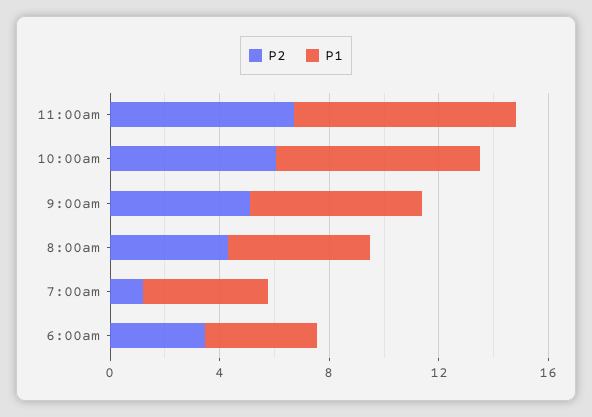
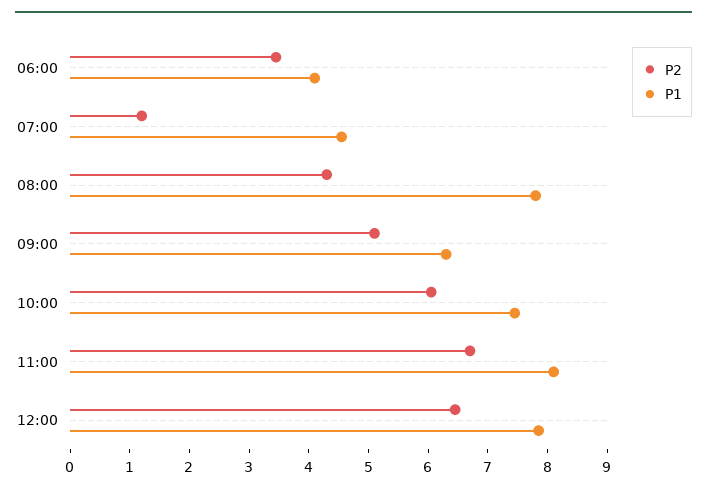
P1, 8:00am: 5 -> 7.8
P2, 12:00: none -> 6.4
P1, 12:00: none -> 7.8

